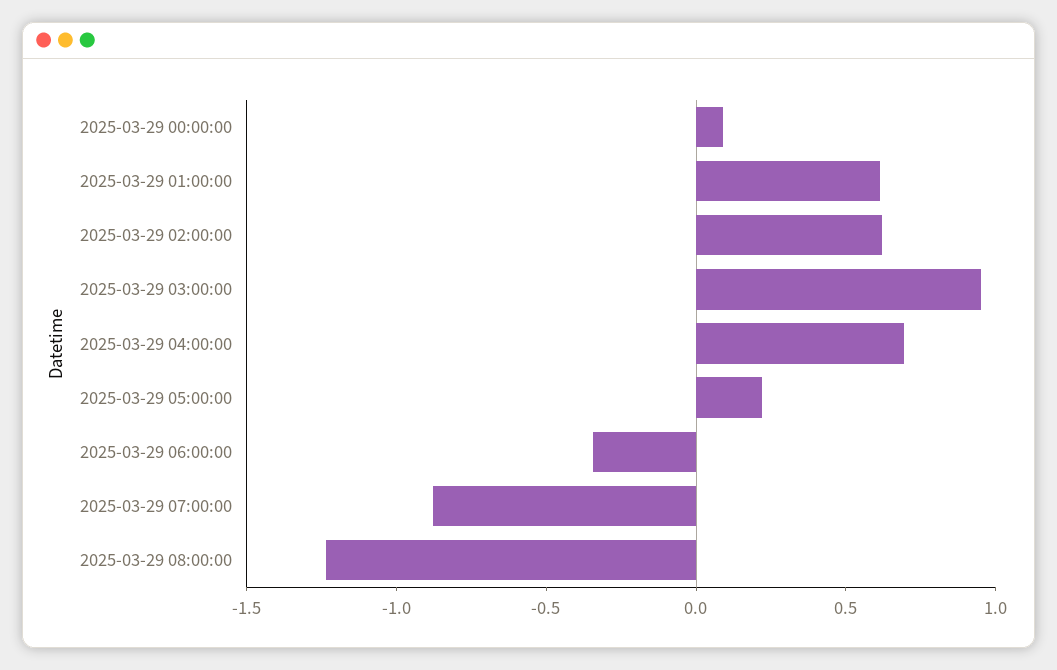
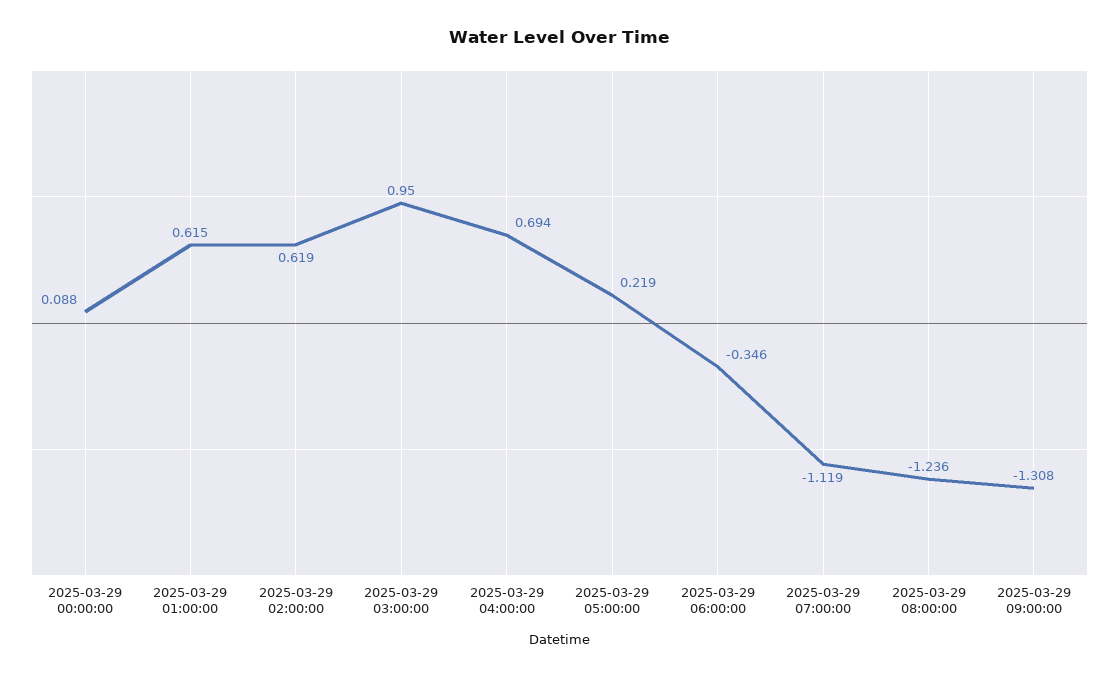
2025-03-29 07:00:00: -0.9 -> -1.119
2025-03-29 09:00:00: none -> -1.308

